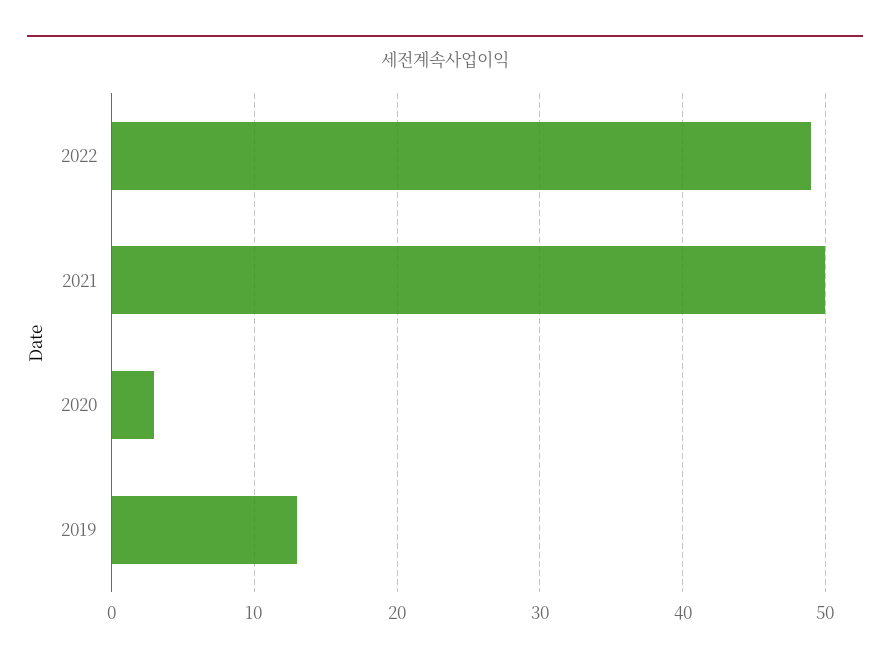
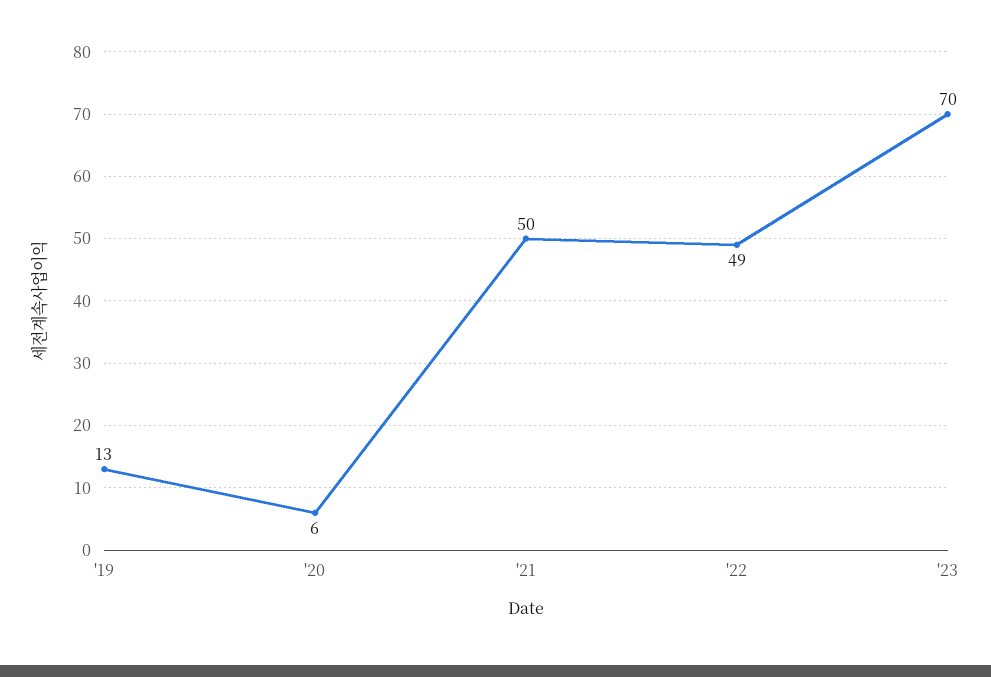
2020: 3 -> 6
'23: none -> 70

